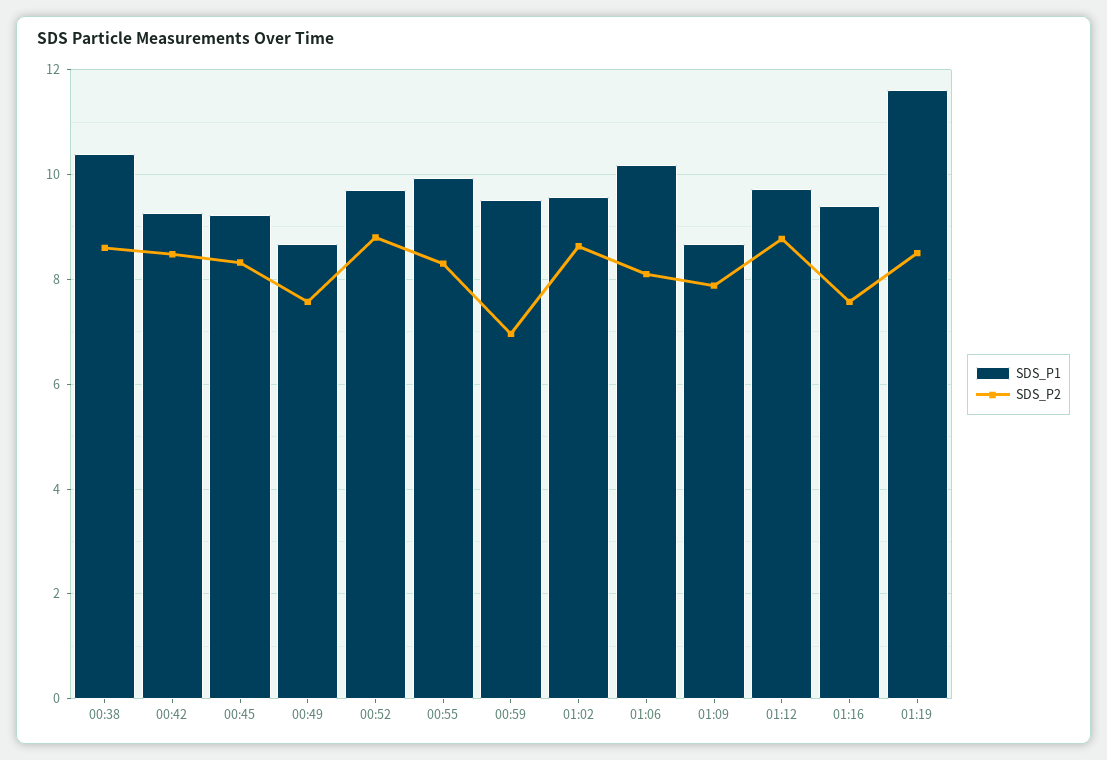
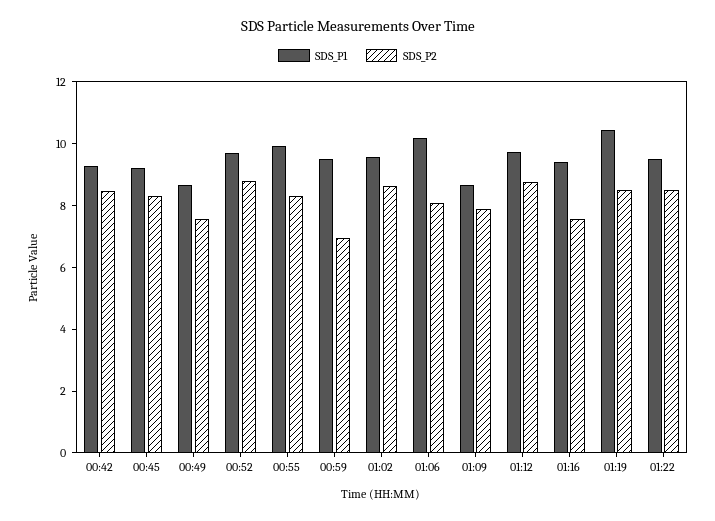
SDS_P1, 00:38: 10.4 -> none
SDS_P2, 00:38: 8.6 -> none
SDS_P1, 01:19: 11.6 -> 10.5
SDS_P1, 01:22: none -> 9.5
SDS_P2, 01:22: none -> 8.5

